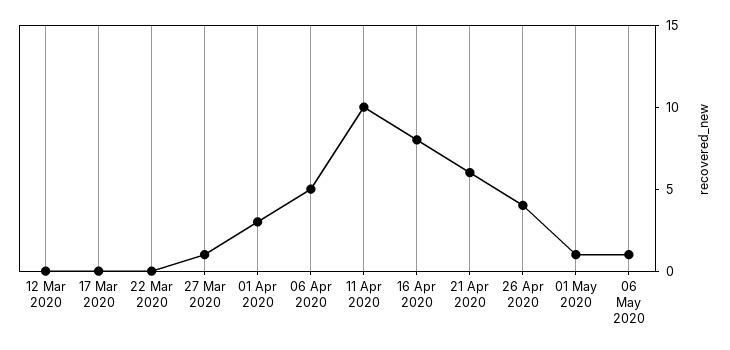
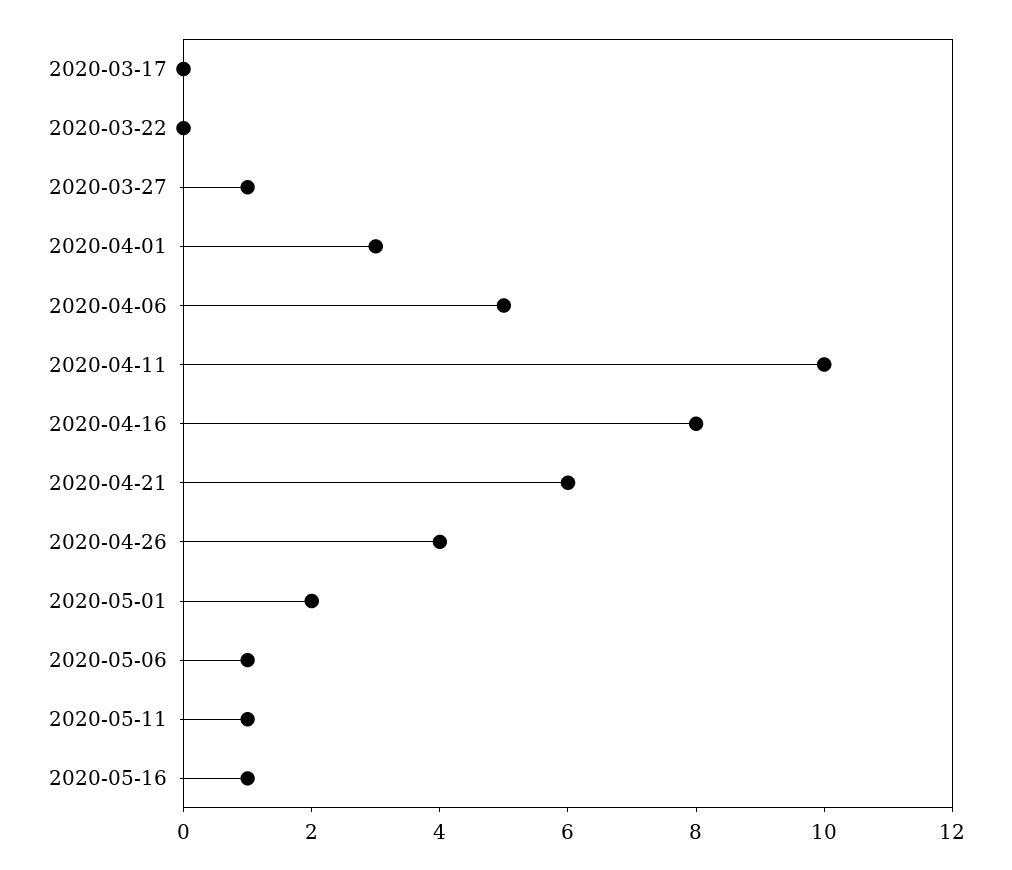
12 Mar 2020: 0 -> none
01 May 2020: 1 -> 2
2020-05-11: none -> 1
2020-05-16: none -> 1

